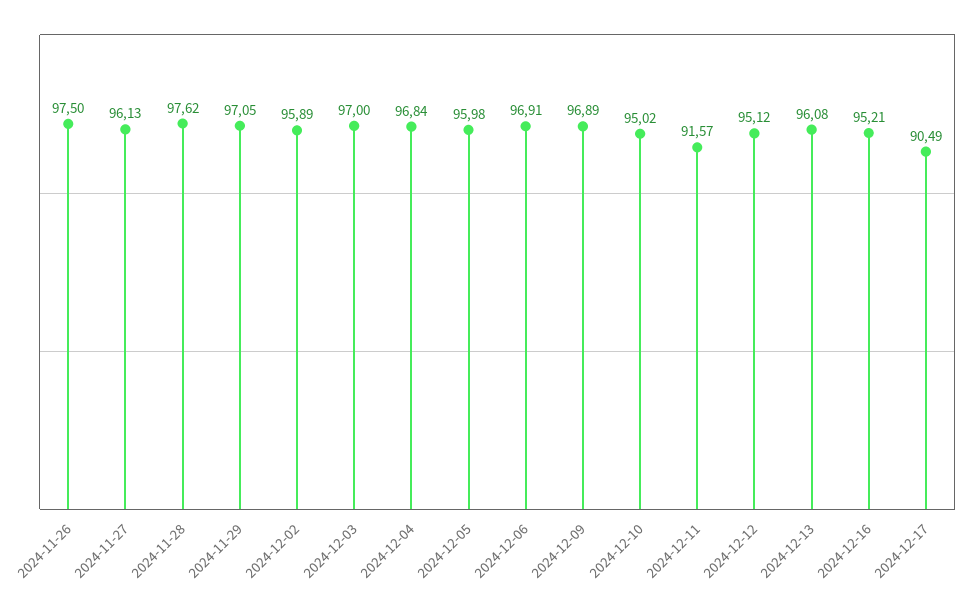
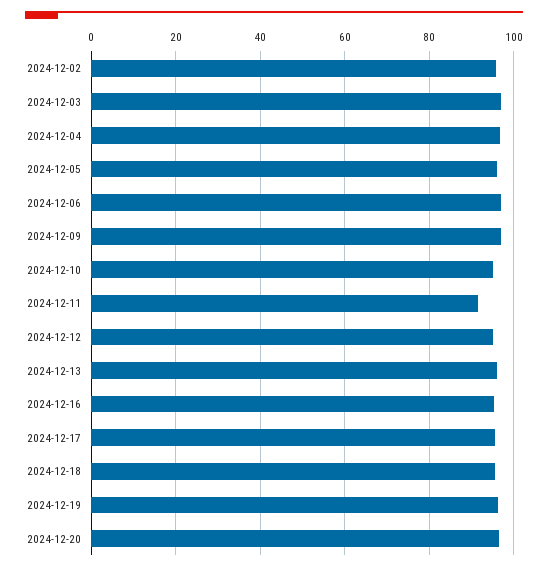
2024-11-26: 97.5 -> none
2024-11-27: 96.13 -> none
2024-11-28: 97.62 -> none
2024-11-29: 97.05 -> none
2024-12-17: 90.49 -> 96
2024-12-18: none -> 96
2024-12-19: none -> 96
2024-12-20: none -> 96

